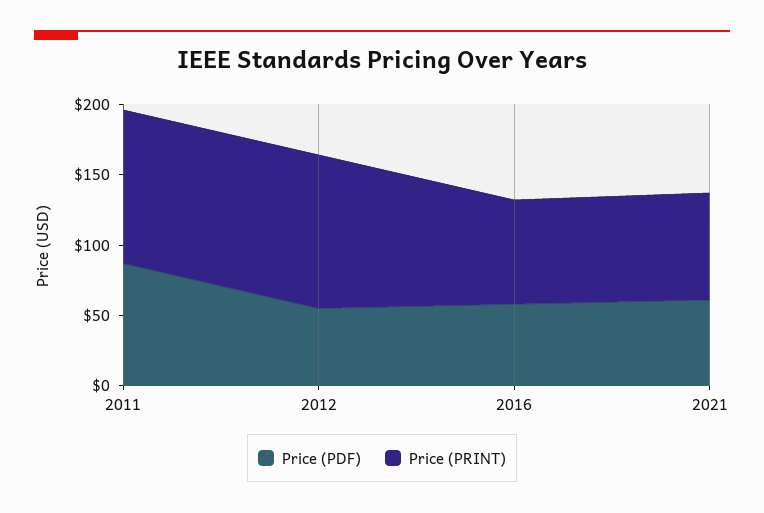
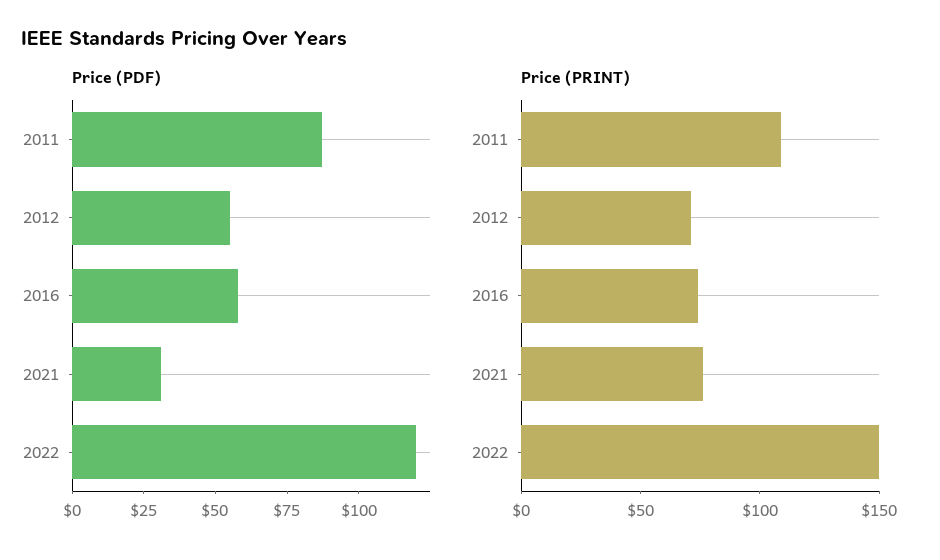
Price (PRINT), 2012: 110 -> 70
Price (PDF), 2021: 60 -> 30
Price (PDF), 2022: none -> 120
Price (PRINT), 2022: none -> 150

